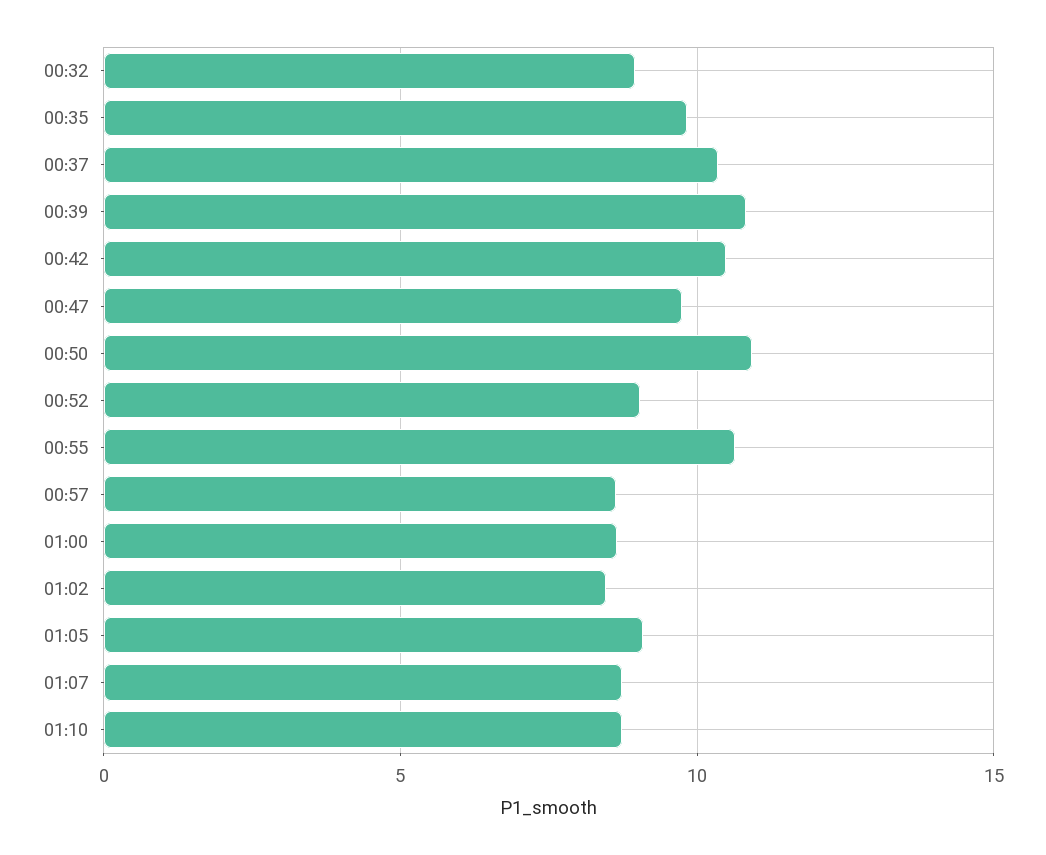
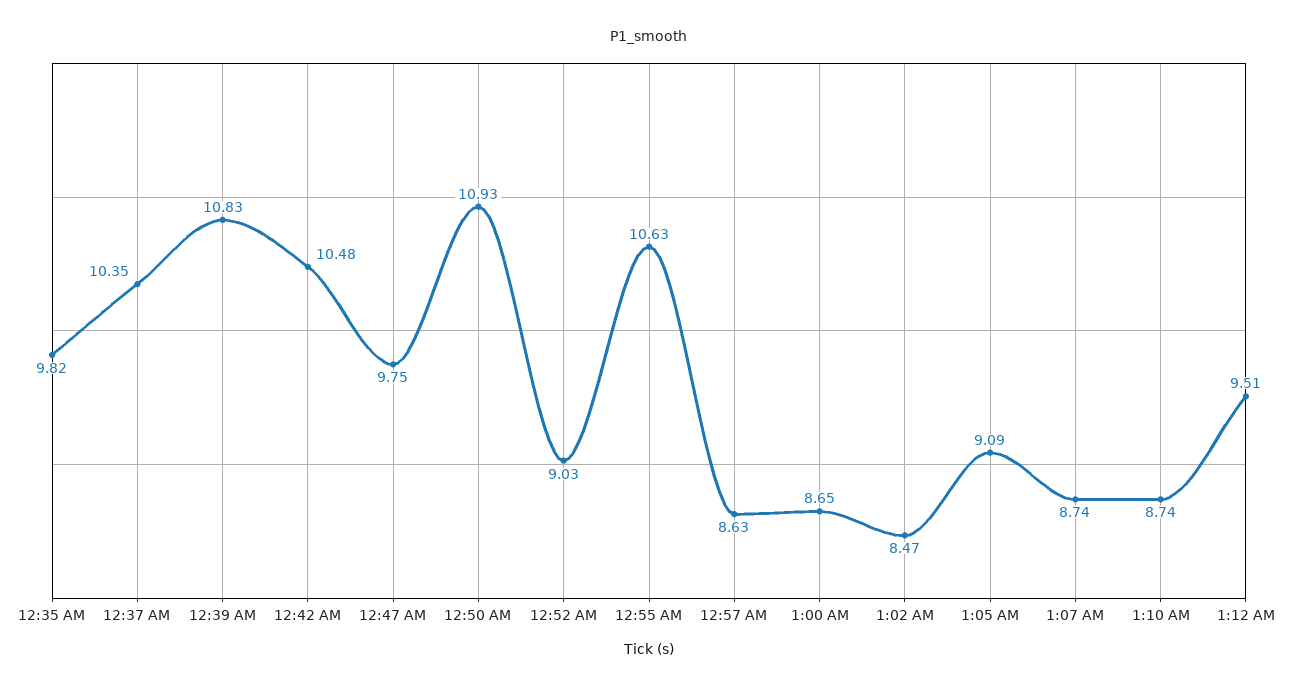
00:32: 9 -> none
1:12 AM: none -> 9.51

